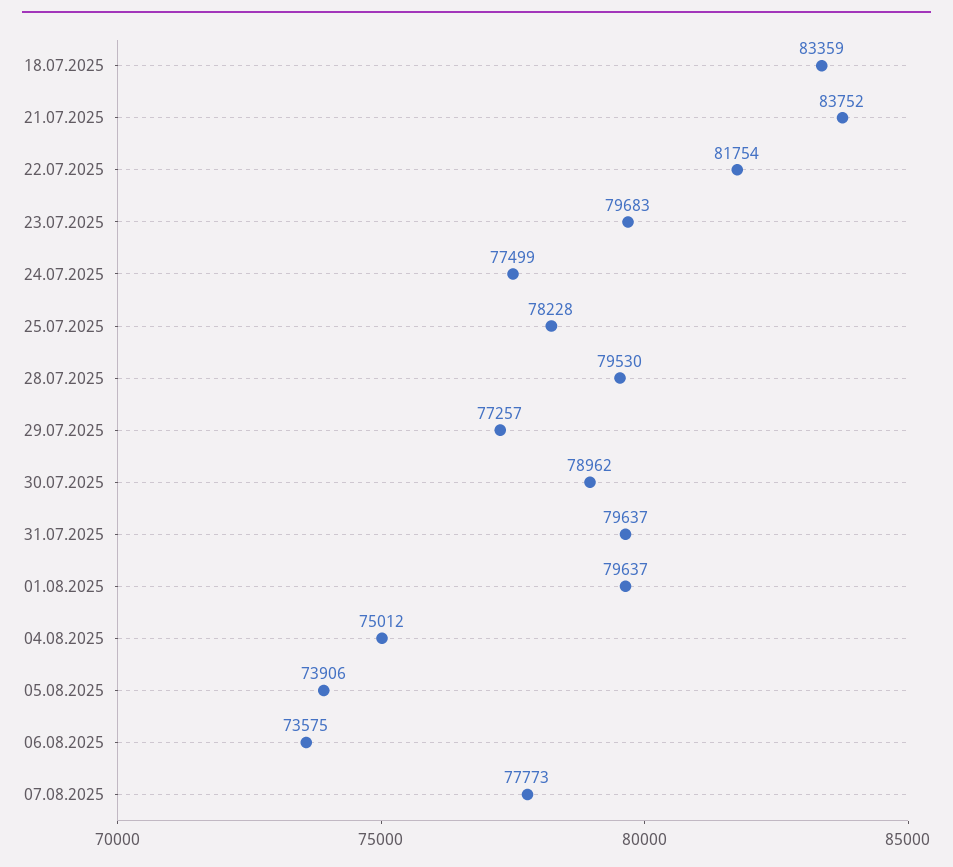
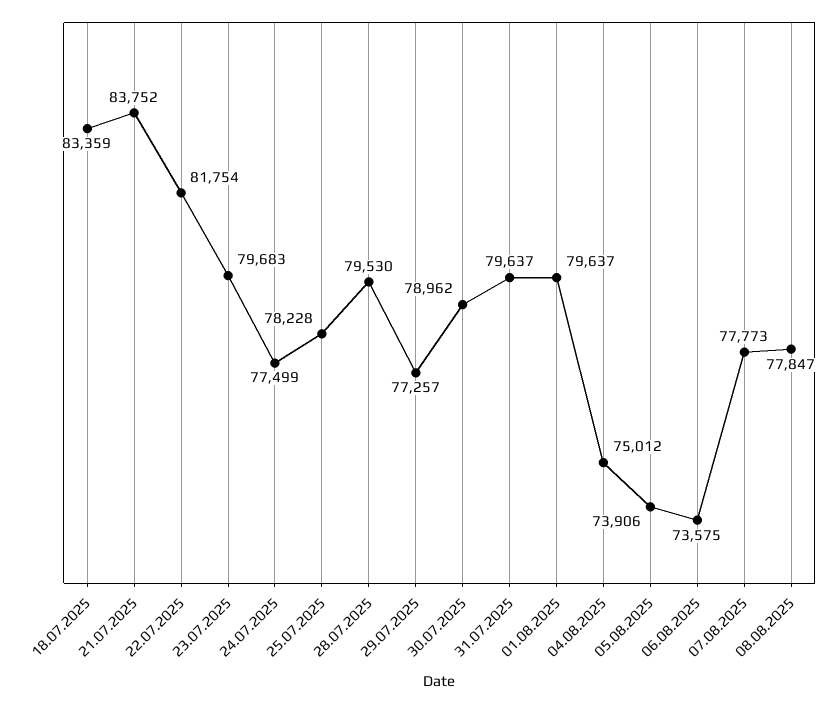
08.08.2025: none -> 77847

